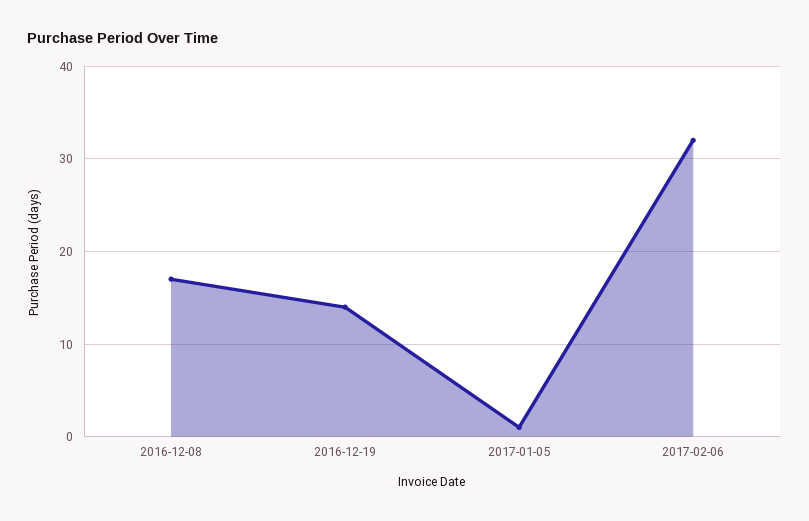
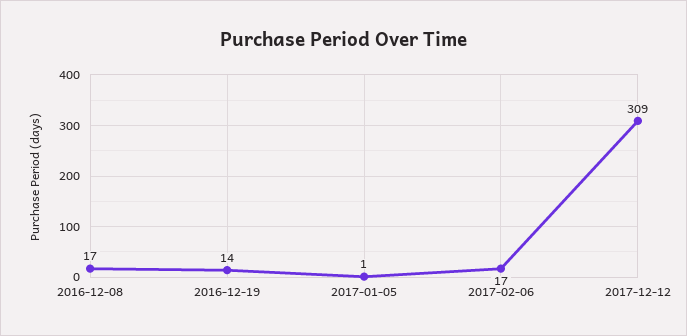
2017-02-06: 32 -> 17
2017-12-12: none -> 309

